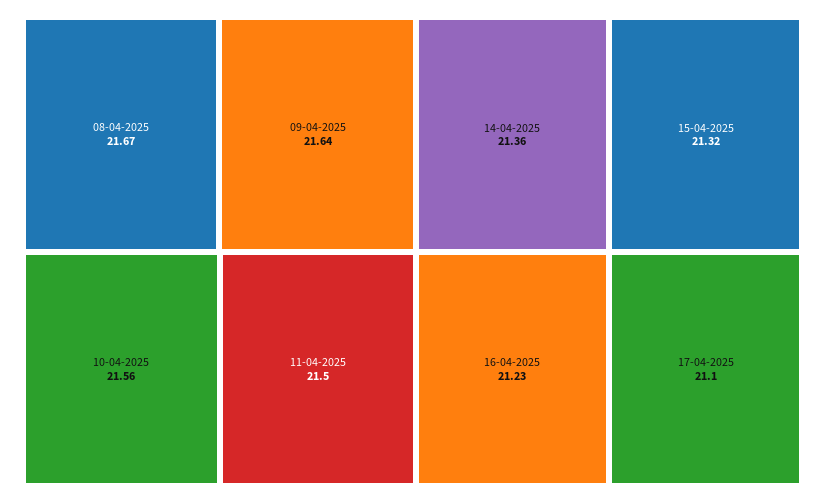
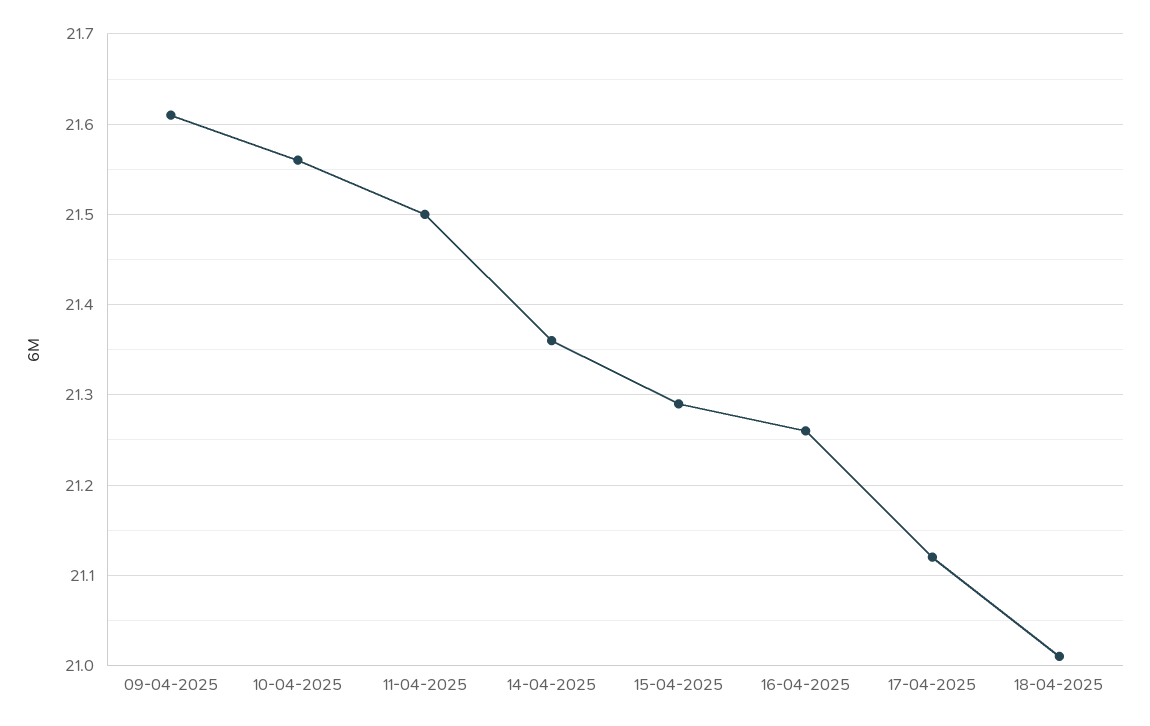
08-04-2025: 21.67 -> none
09-04-2025: 21.64 -> 21.61
15-04-2025: 21.32 -> 21.29
16-04-2025: 21.23 -> 21.26
17-04-2025: 21.1 -> 21.12
18-04-2025: none -> 21.01

